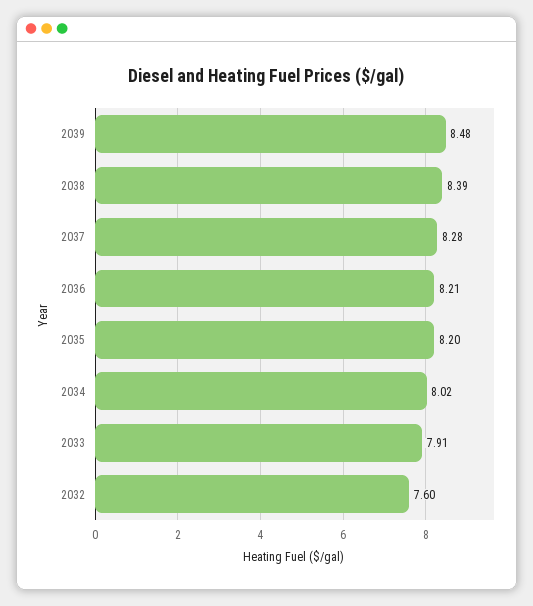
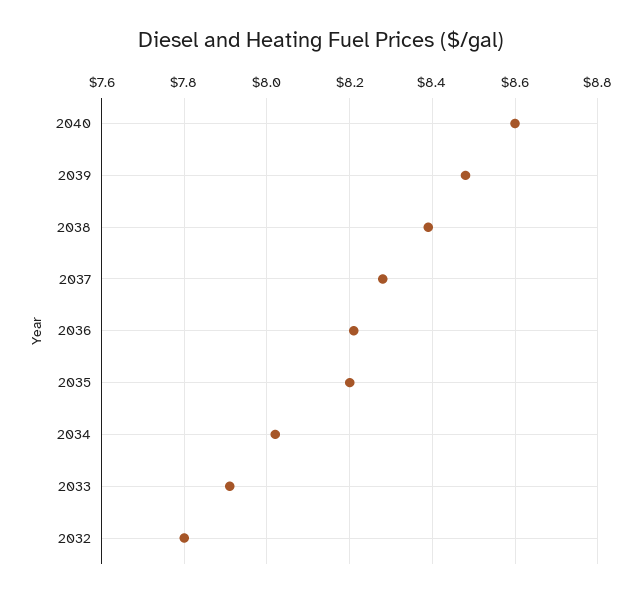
2032: 7.6 -> 7.8
2040: none -> 8.6

